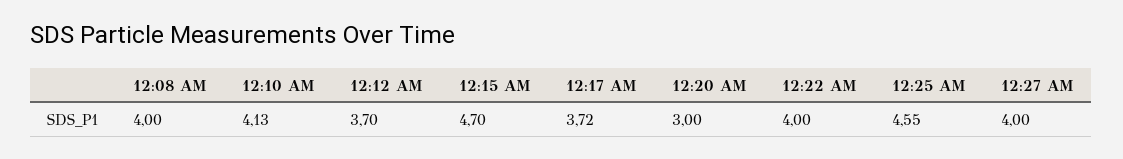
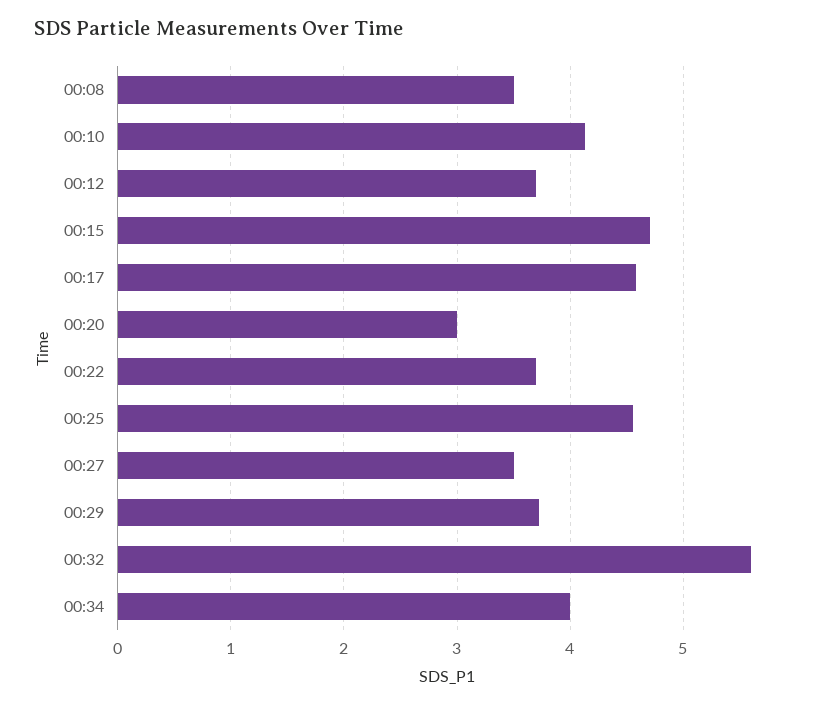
12:08 AM: 4 -> 3.5
12:17 AM: 3.72 -> 4.6
12:22 AM: 4 -> 3.7
12:27 AM: 4 -> 3.5
00:29: none -> 3.7
00:32: none -> 5.6
00:34: none -> 4

